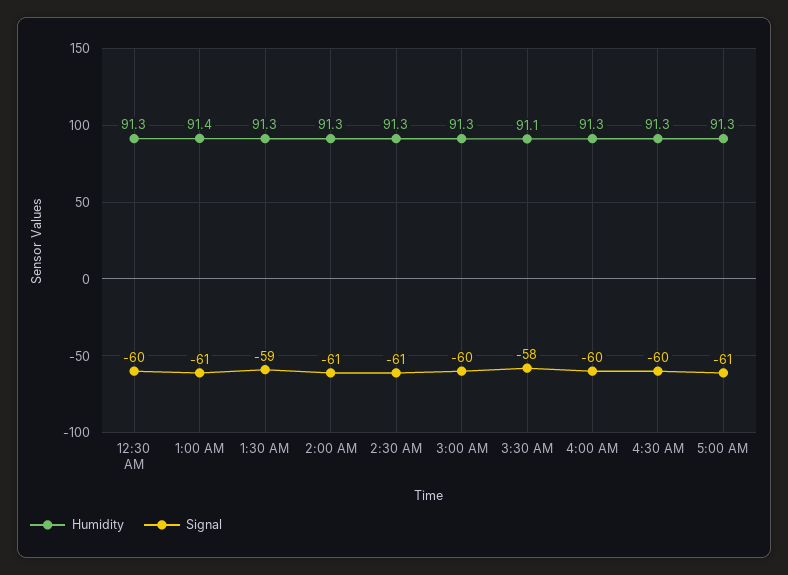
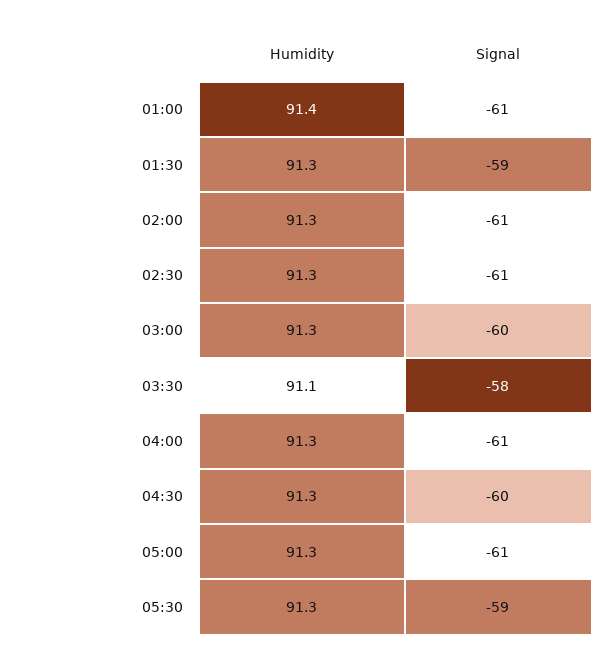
Humidity, 12:30 AM: 91.3 -> none
Signal, 12:30 AM: -60 -> none
Signal, 4:00 AM: -60 -> -61
Humidity, 05:30: none -> 91.3
Signal, 05:30: none -> -59

